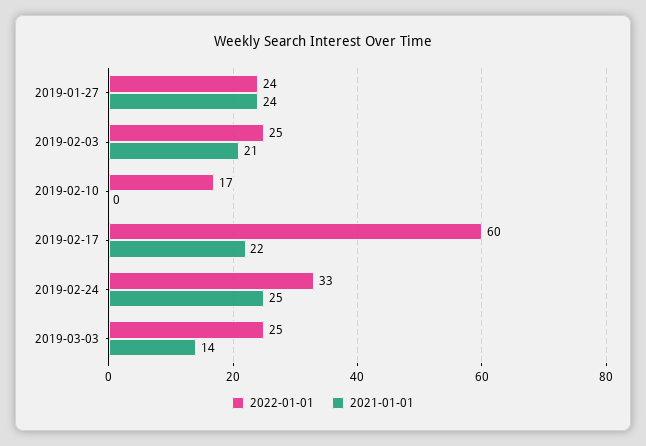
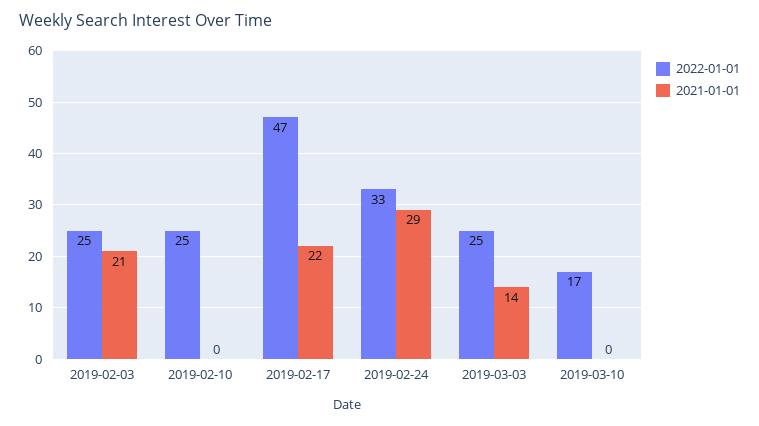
2022-01-01, 2019-01-27: 24 -> none
2021-01-01, 2019-01-27: 24 -> none
2022-01-01, 2019-02-10: 17 -> 25
2022-01-01, 2019-02-17: 60 -> 47
2021-01-01, 2019-02-24: 25 -> 29
2022-01-01, 2019-03-10: none -> 17
2021-01-01, 2019-03-10: none -> 0

